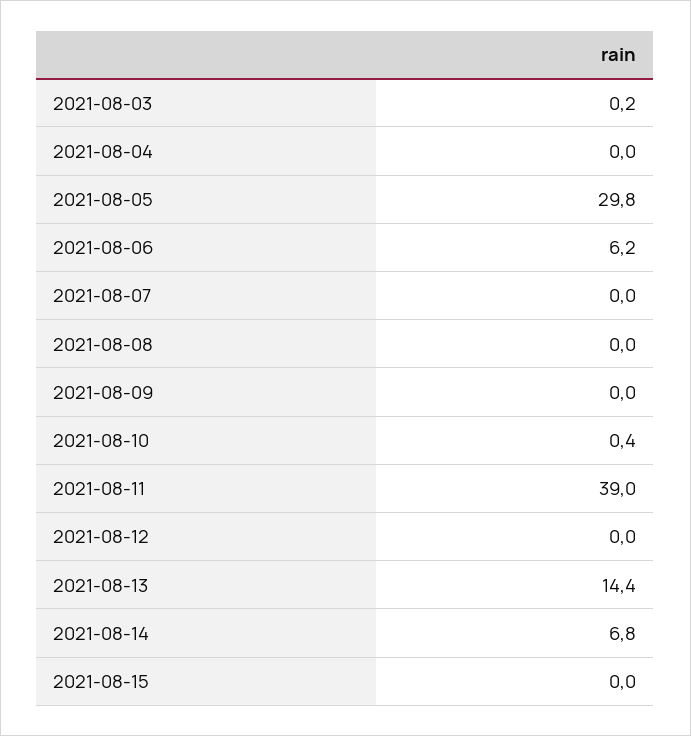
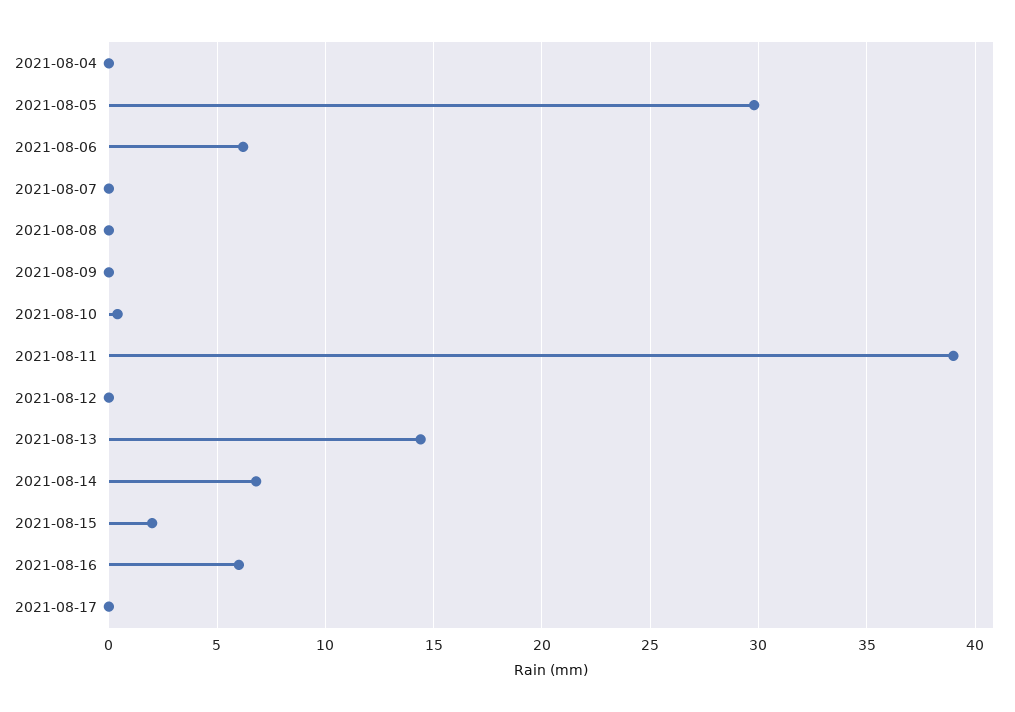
2021-08-03: 0.2 -> none
2021-08-15: 0 -> 2
2021-08-16: none -> 6
2021-08-17: none -> 0

